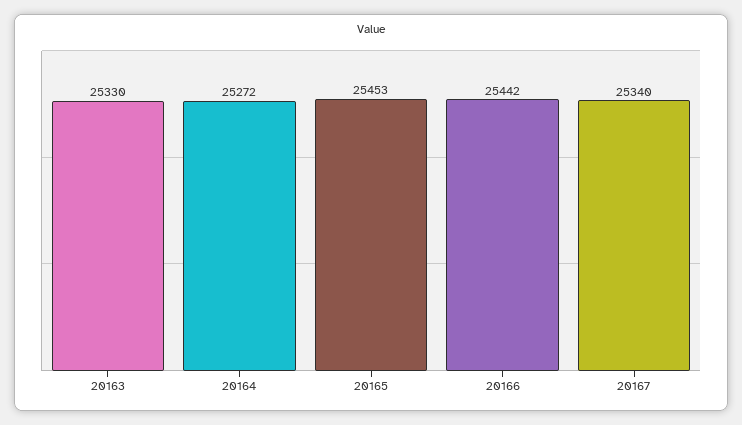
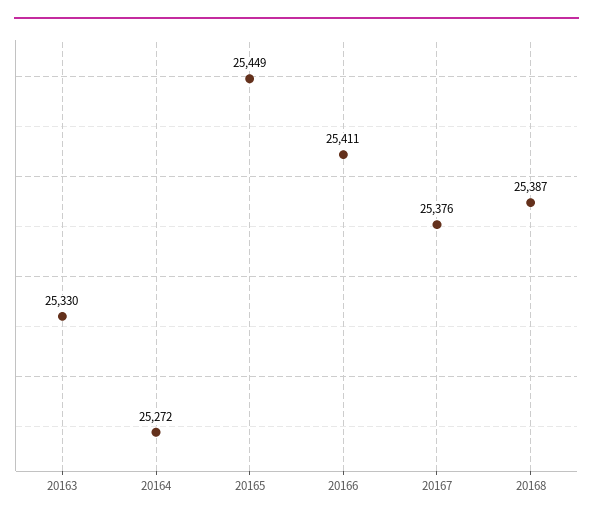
20165: 25453 -> 25449
20166: 25442 -> 25411
20167: 25340 -> 25376
20168: none -> 25387

